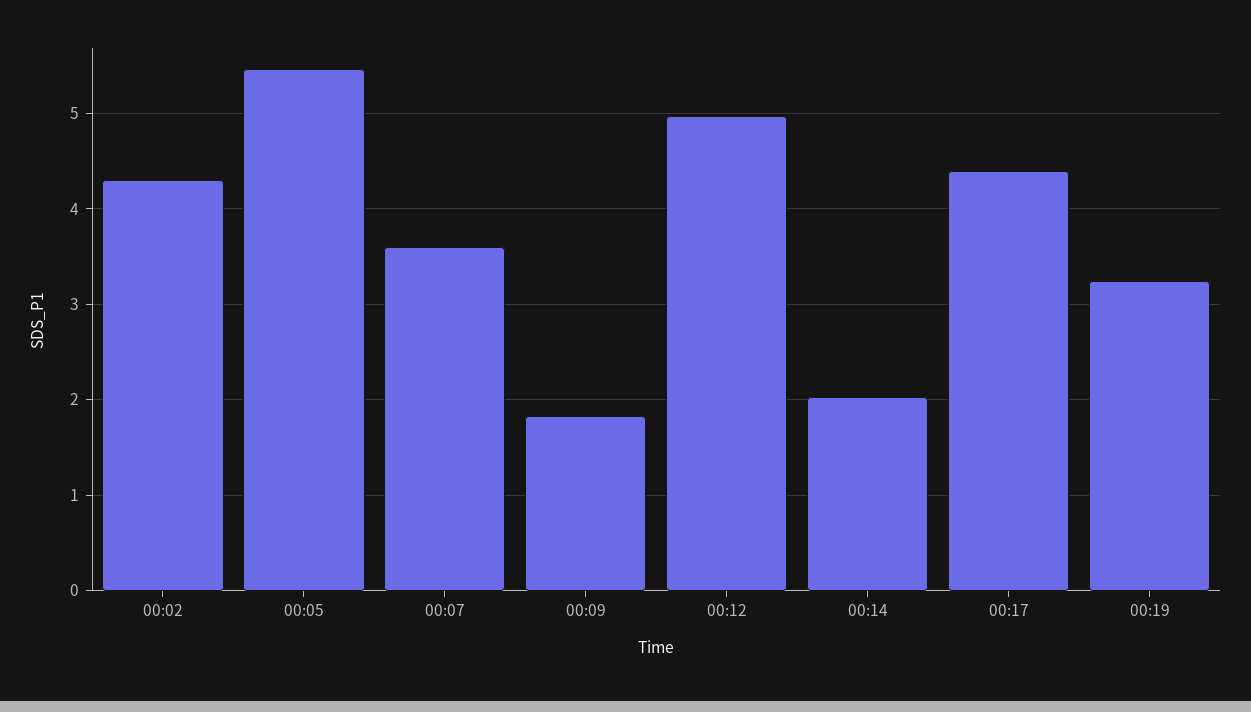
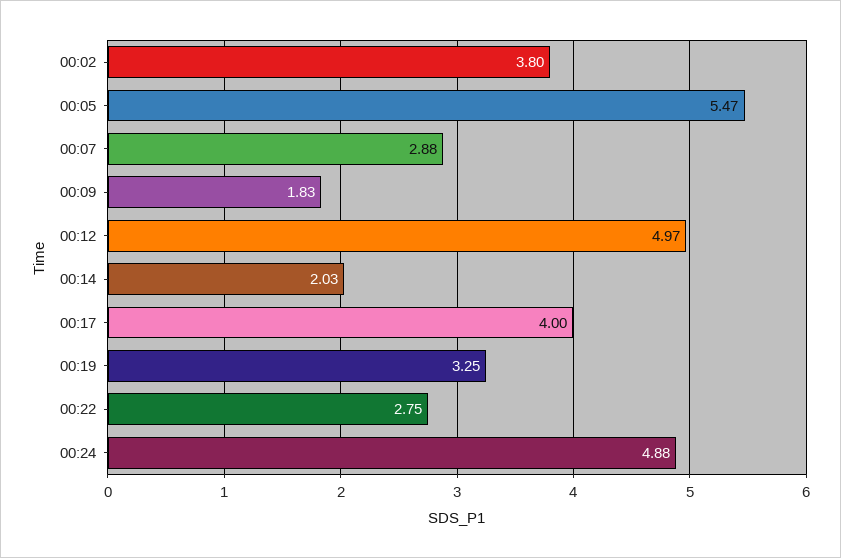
00:02: 4.3 -> 3.8
00:07: 3.6 -> 2.88
00:17: 4.4 -> 4
00:22: none -> 2.75
00:24: none -> 4.88

